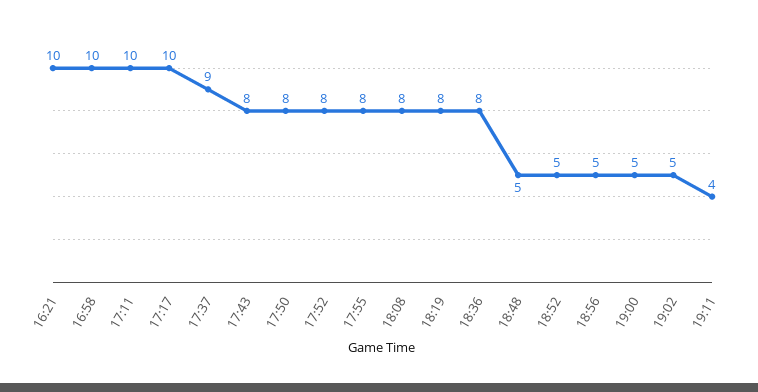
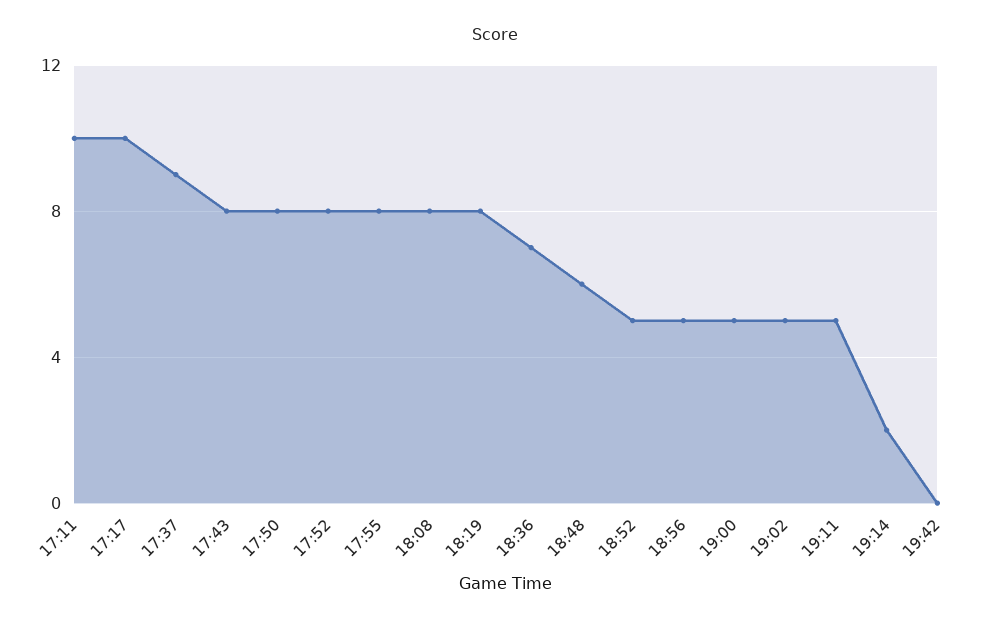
16:21: 10 -> none
16:58: 10 -> none
18:36: 8 -> 7
18:48: 5 -> 6
19:11: 4 -> 5
19:14: none -> 2
19:42: none -> 0

